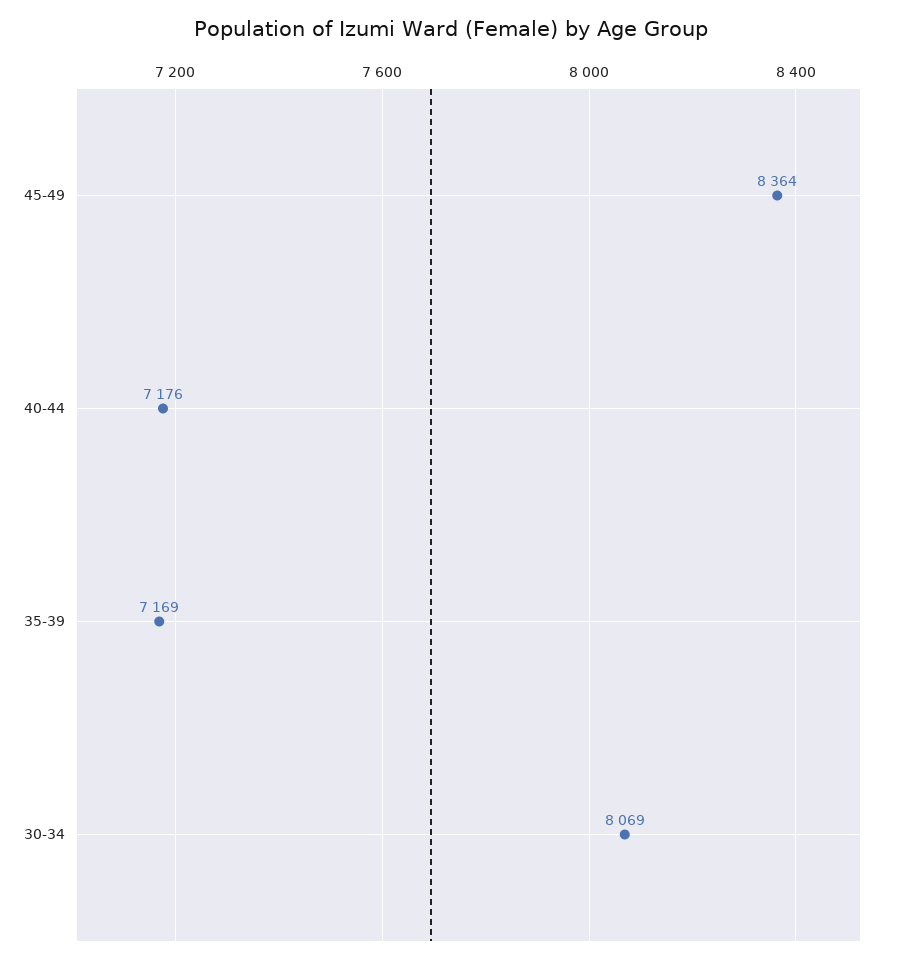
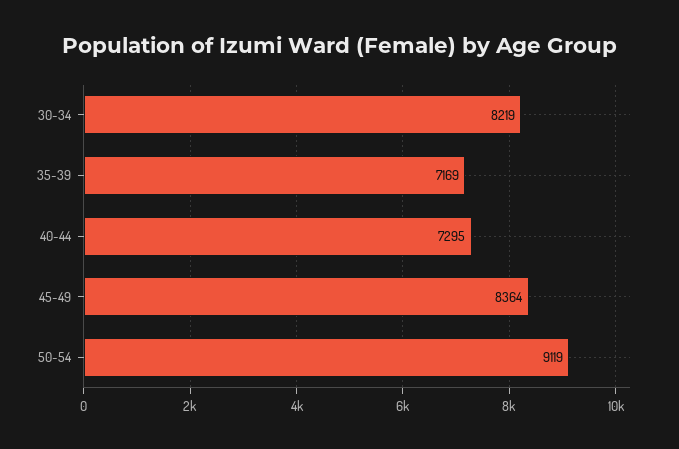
40-44: 7176 -> 7295
30-34: 8069 -> 8219
50-54: none -> 9119

